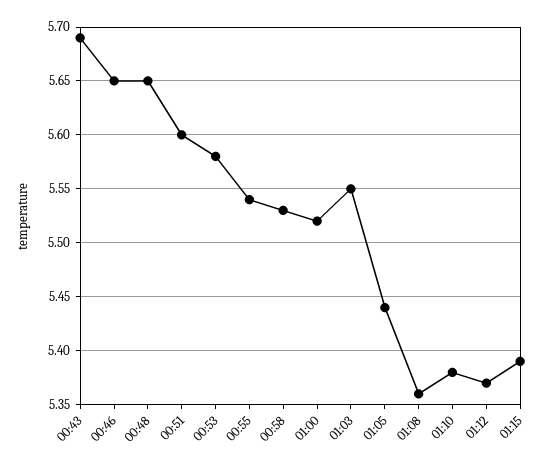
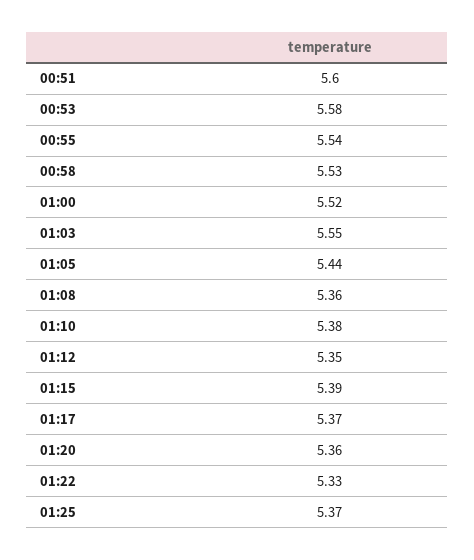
00:43: 5.69 -> none
00:46: 5.65 -> none
00:48: 5.65 -> none
01:12: 5.37 -> 5.35
01:17: none -> 5.37
01:20: none -> 5.36
01:22: none -> 5.33
01:25: none -> 5.37

